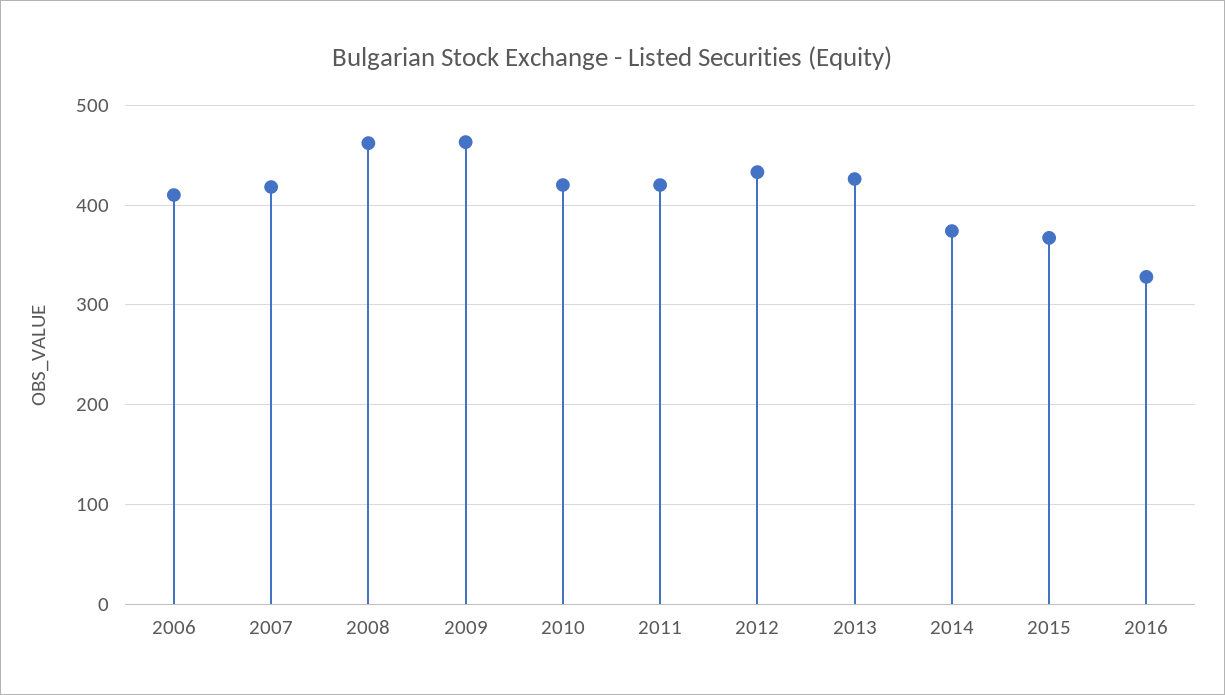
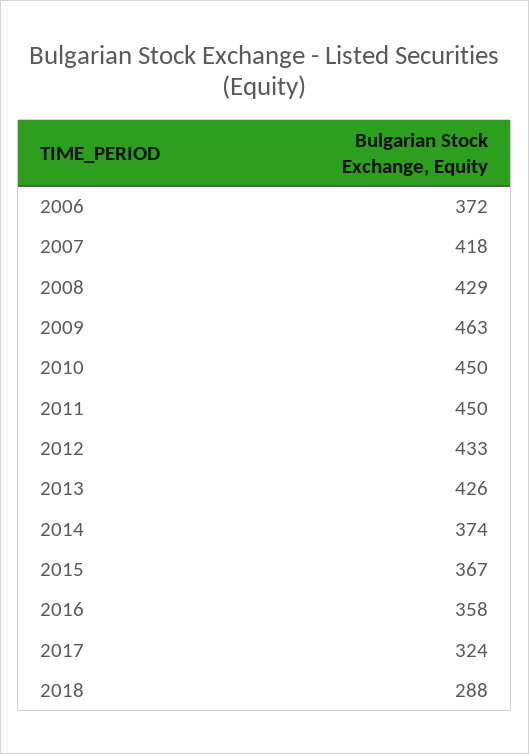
2006: 410 -> 372
2008: 460 -> 429
2010: 420 -> 450
2011: 420 -> 450
2016: 330 -> 358
2017: none -> 324
2018: none -> 288

